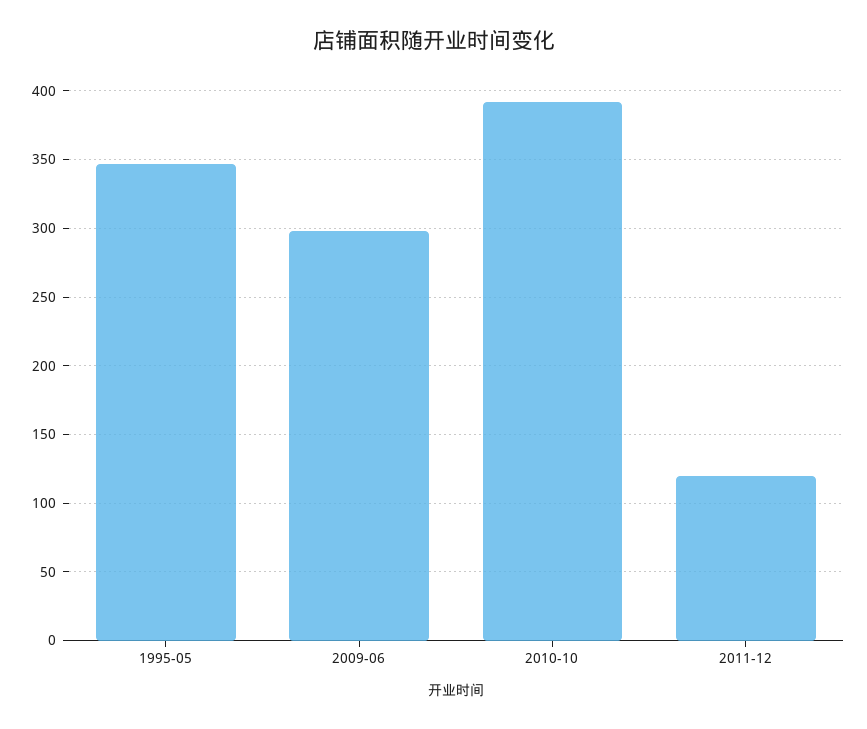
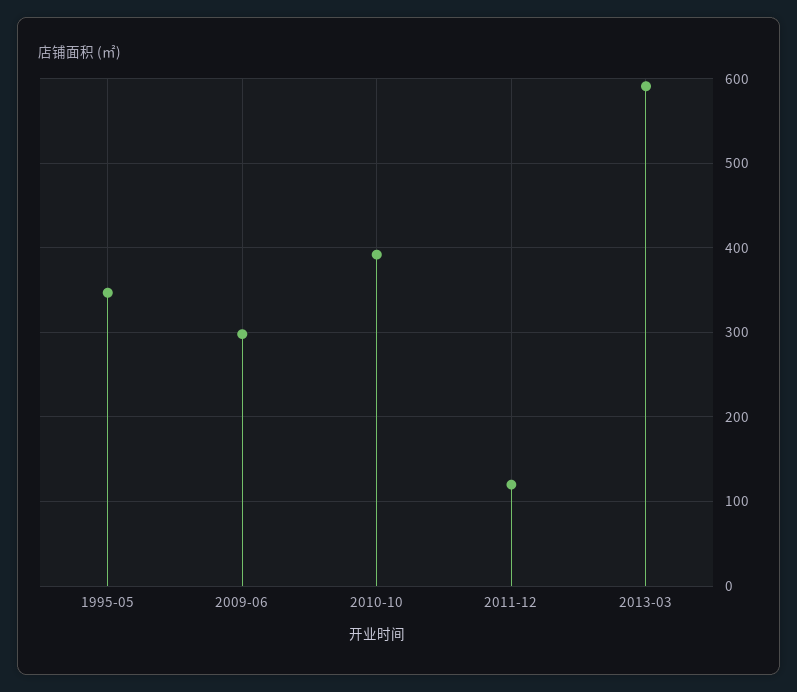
2013-03: none -> 590

